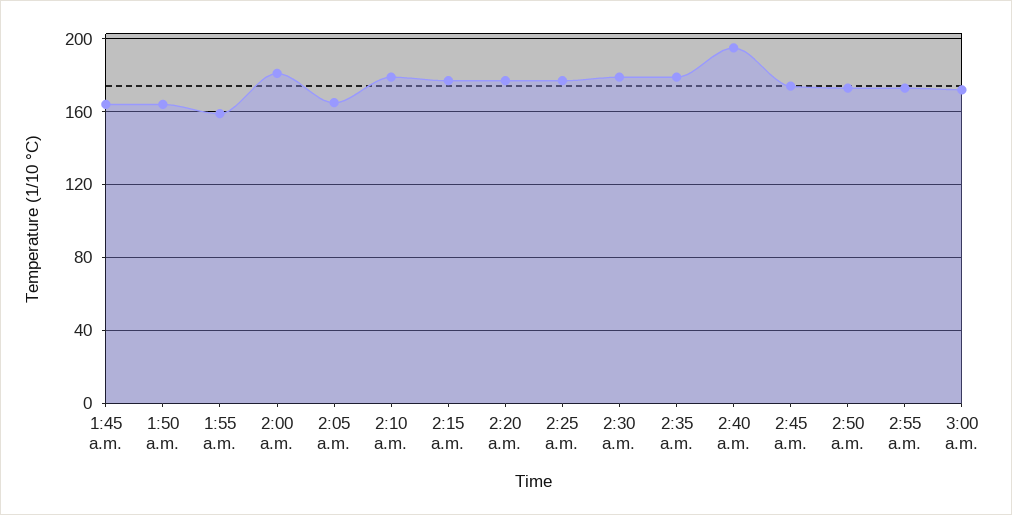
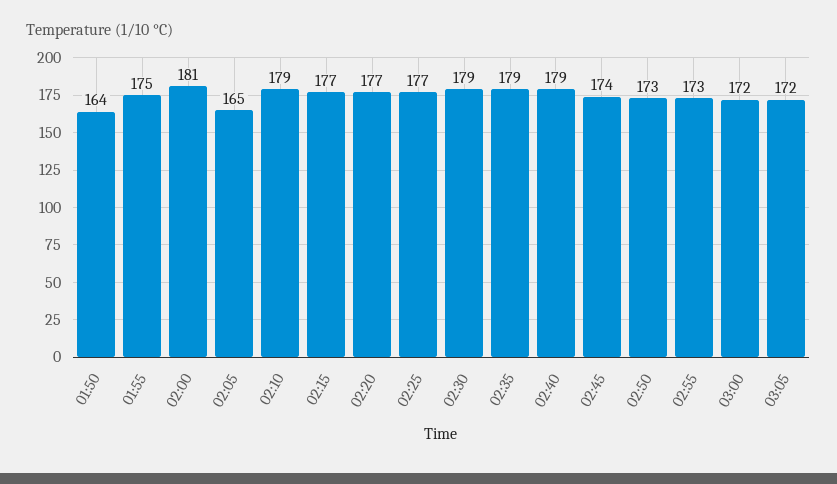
1:45 a.m.: 165 -> none
1:55 a.m.: 160 -> 175
2:40 a.m.: 195 -> 179
03:05: none -> 172

